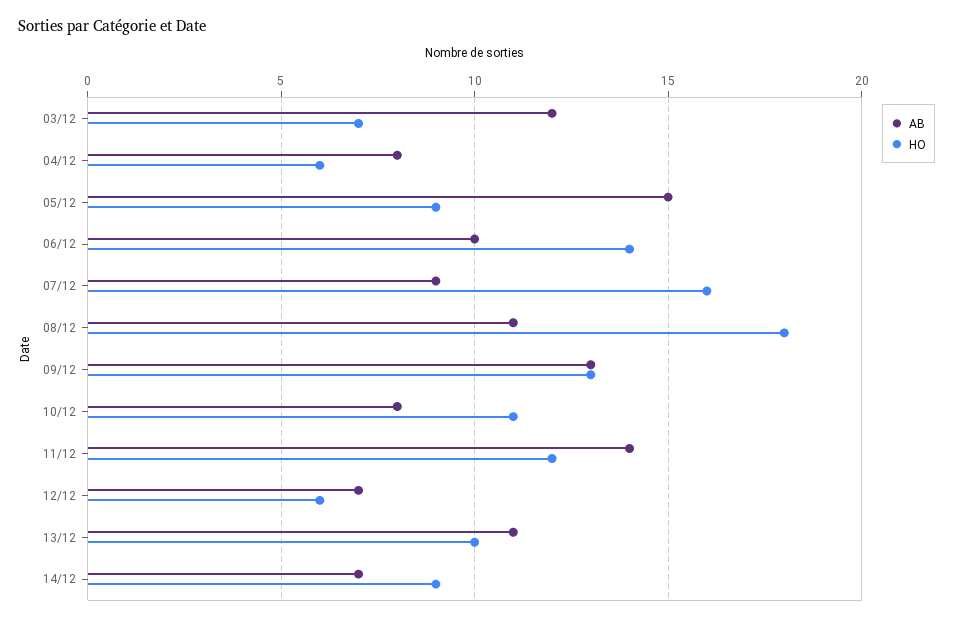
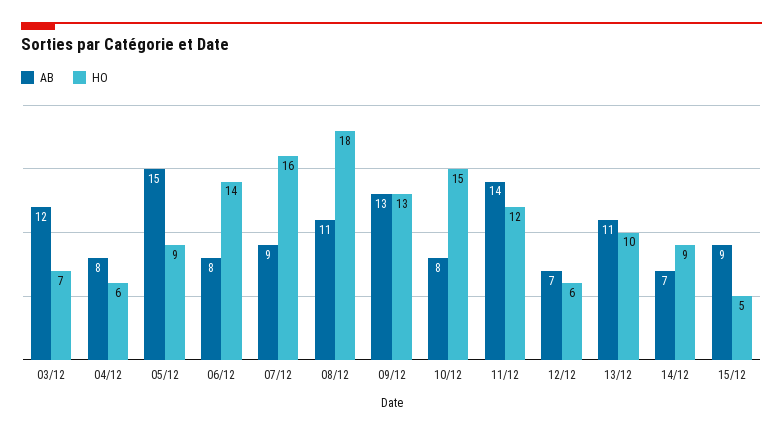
AB, 06/12: 10 -> 8
HO, 10/12: 11 -> 15
AB, 15/12: none -> 9
HO, 15/12: none -> 5

